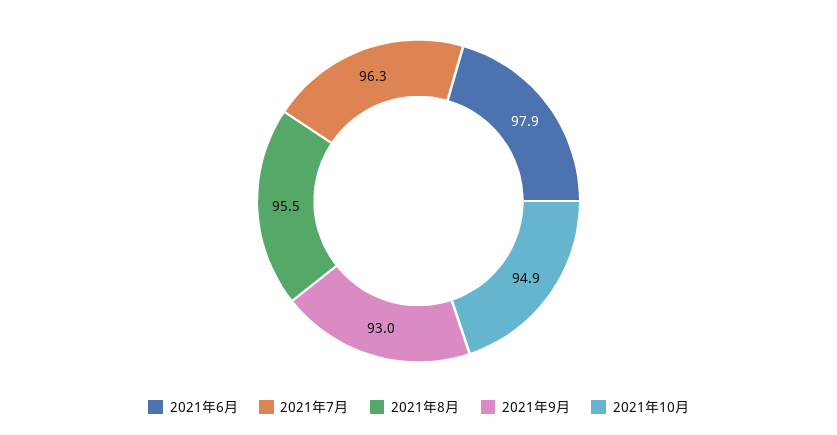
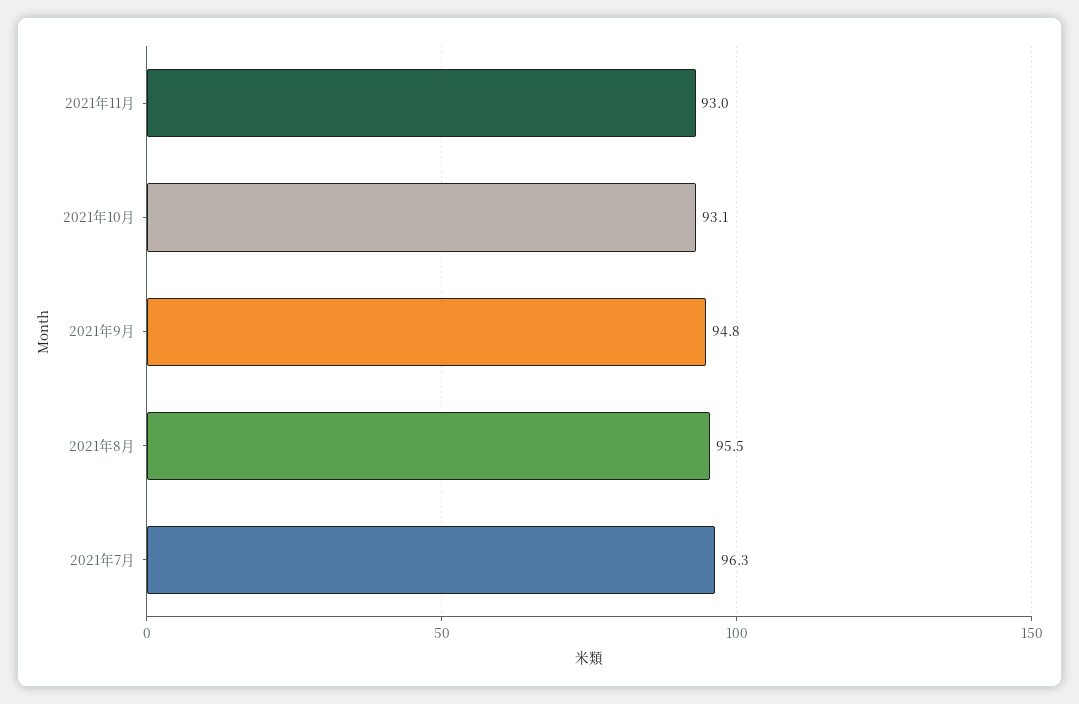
2021年6月: 97.9 -> none
2021年9月: 93 -> 94.8
2021年10月: 94.9 -> 93.1
2021年11月: none -> 93

